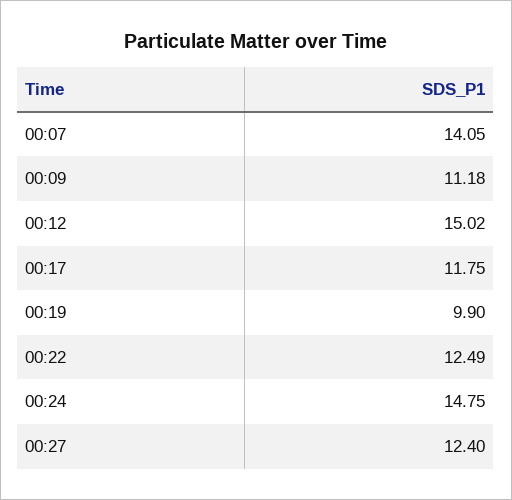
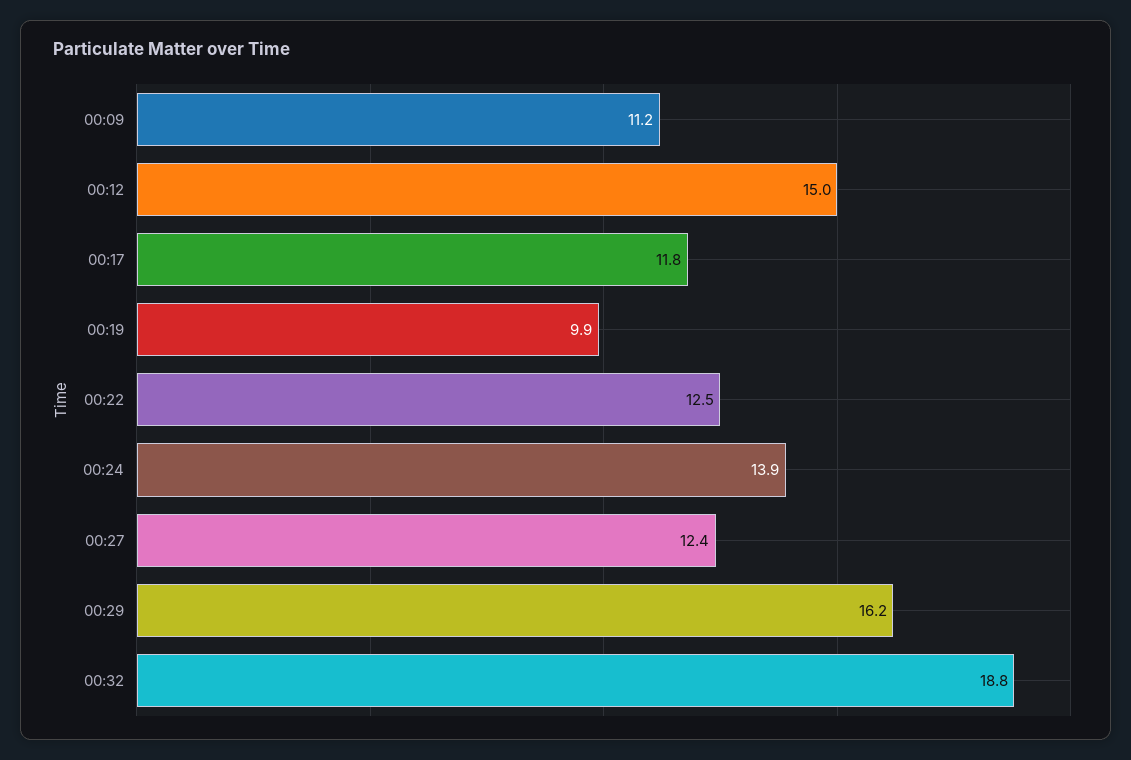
00:07: 14.05 -> none
00:24: 14.75 -> 13.9
00:29: none -> 16.2
00:32: none -> 18.8

